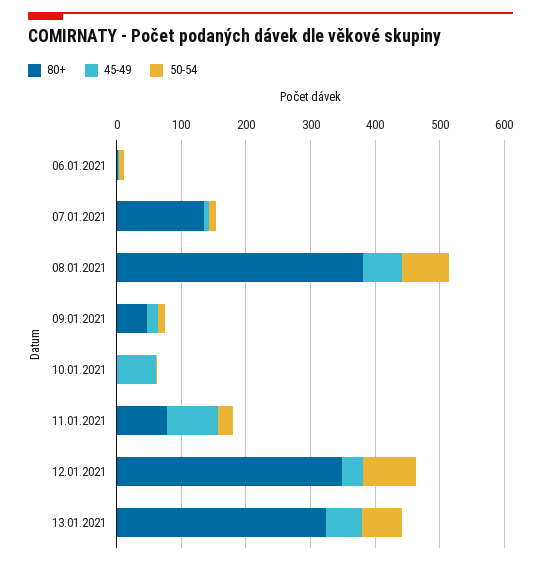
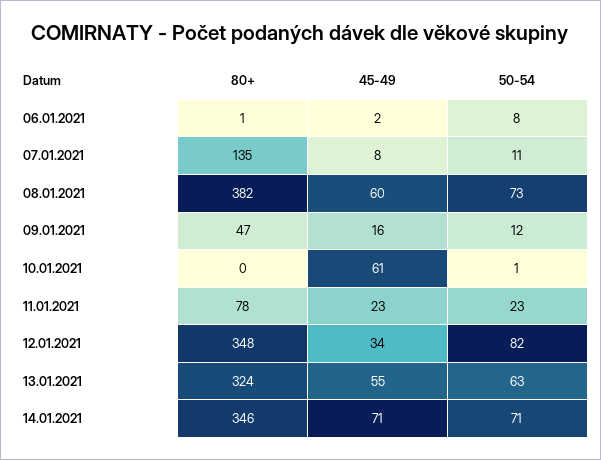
45-49, 11.01.2021: 80 -> 23
80+, 14.01.2021: none -> 346
45-49, 14.01.2021: none -> 71
50-54, 14.01.2021: none -> 71

